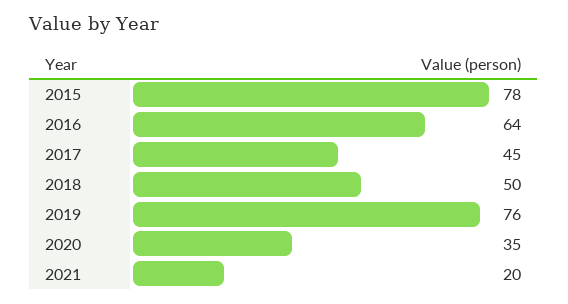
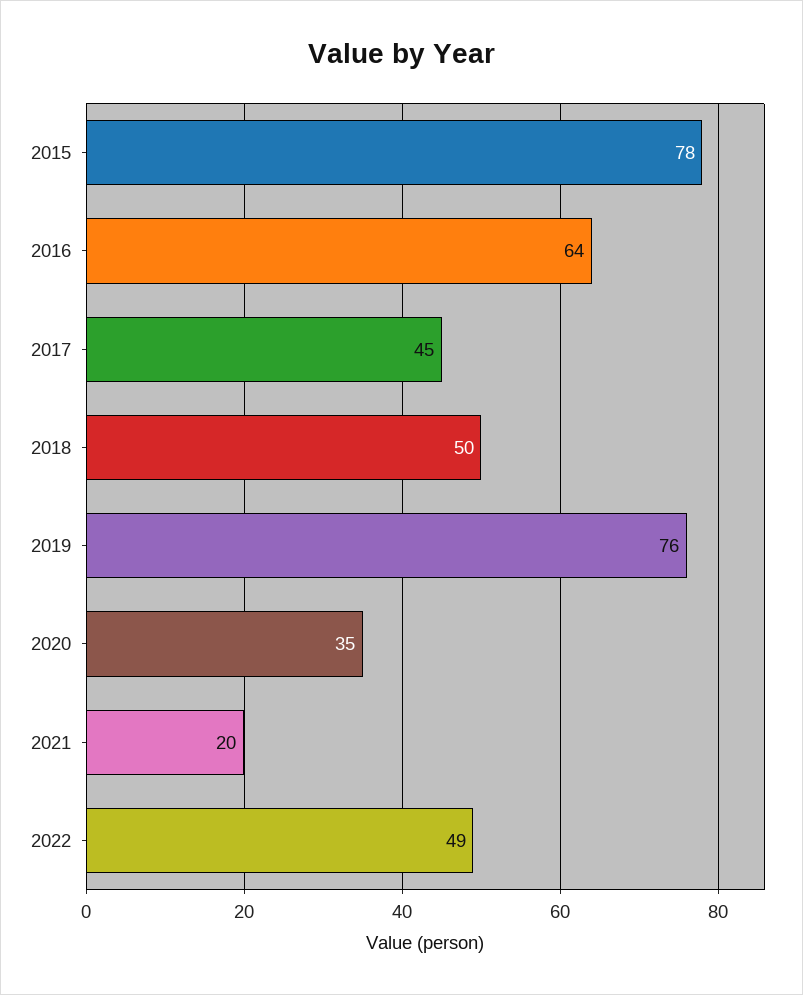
2022: none -> 49

